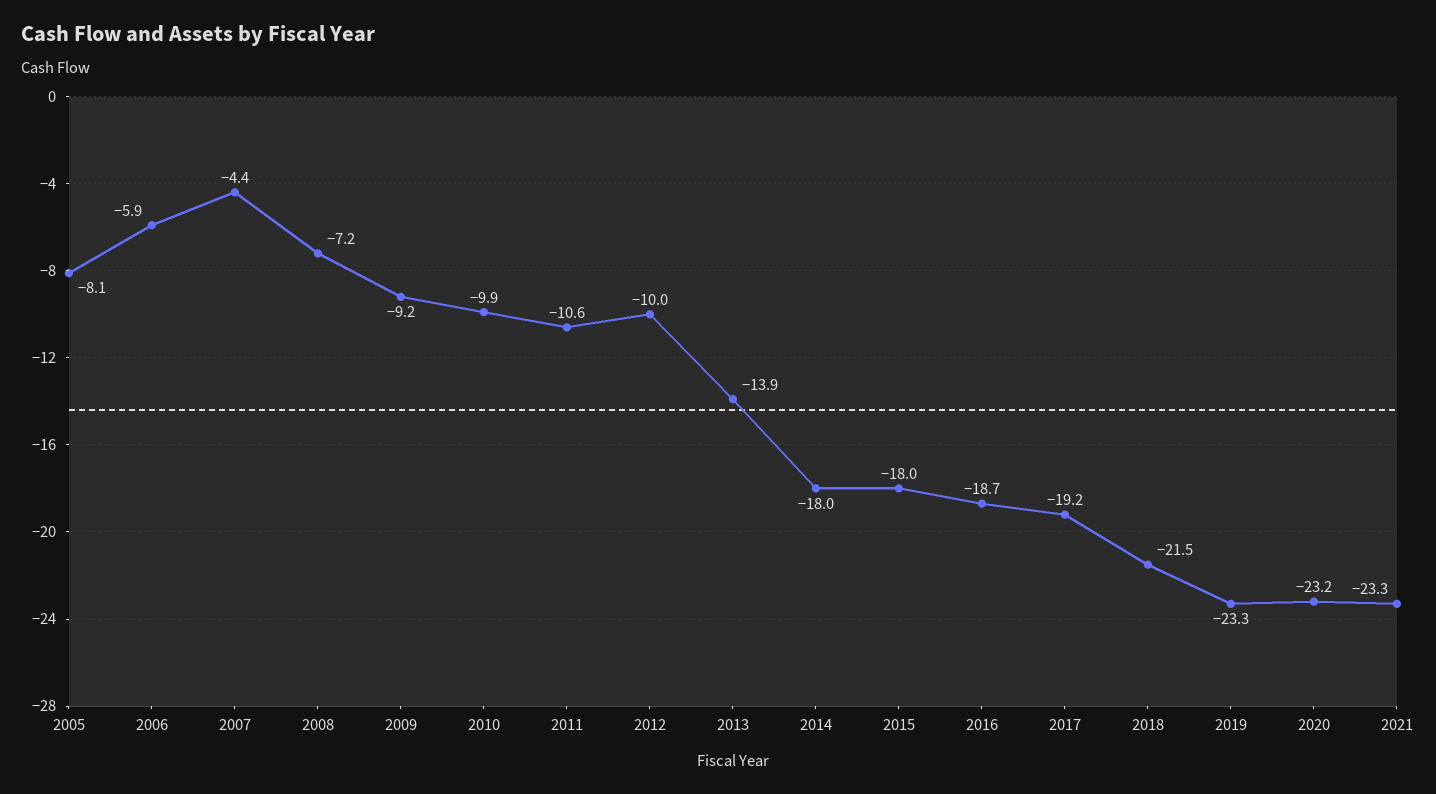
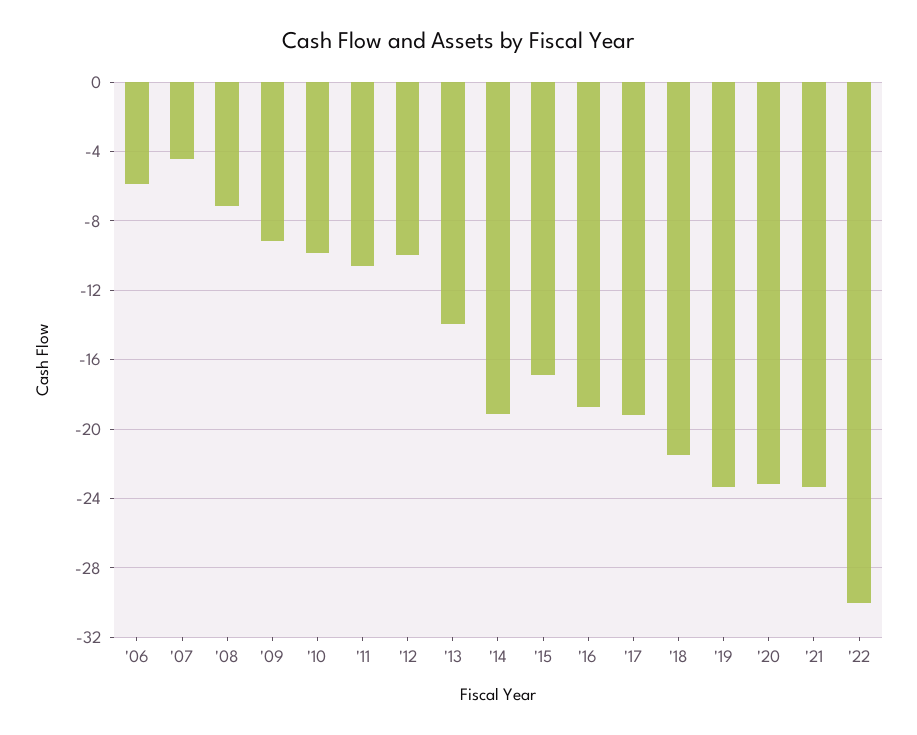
2005: -8.1 -> none
2014: -18 -> -19
2015: -18 -> -17
'22: none -> -30

